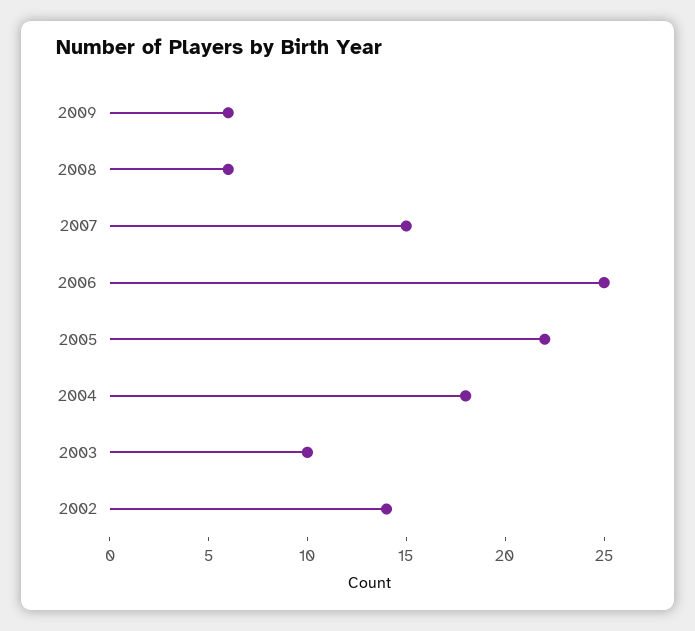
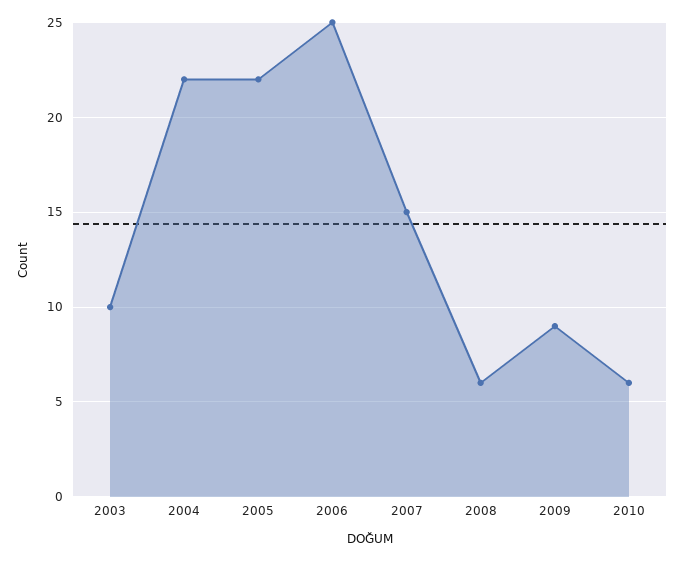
2009: 6 -> 9
2004: 18 -> 22
2002: 14 -> none
2010: none -> 6

